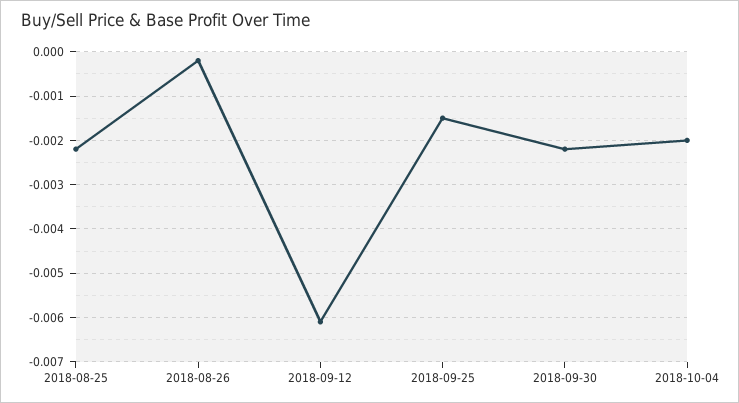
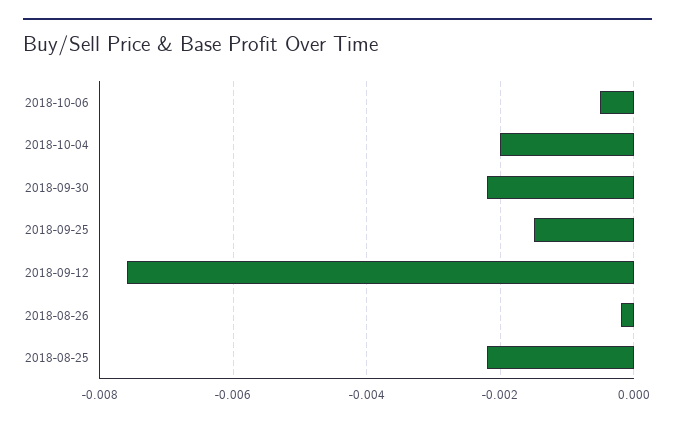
2018-09-12: -0.006 -> -0.0075
2018-10-06: none -> -0.0005

